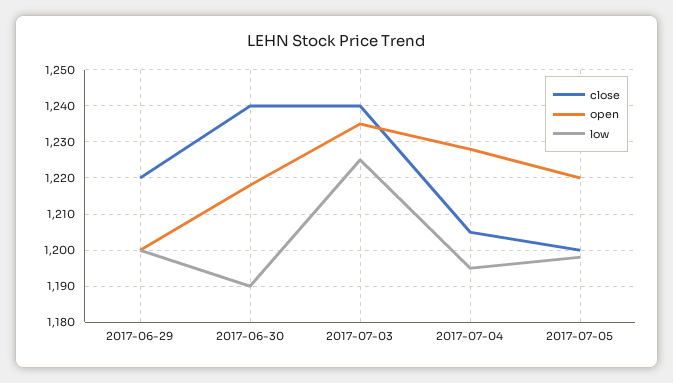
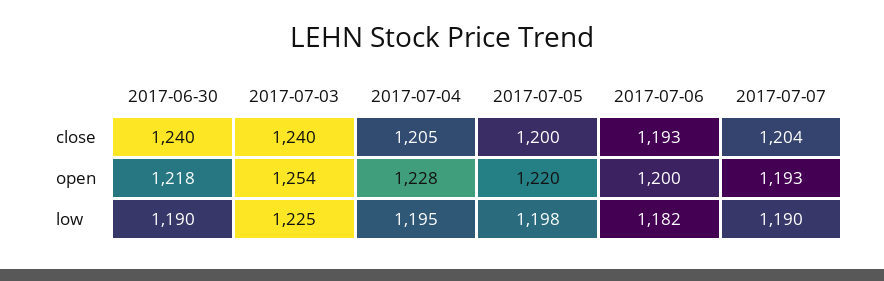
close, 2017-06-29: 1220 -> none
open, 2017-06-29: 1200 -> none
low, 2017-06-29: 1200 -> none
open, 2017-07-03: 1235 -> 1254
close, 2017-07-06: none -> 1193
close, 2017-07-07: none -> 1204
open, 2017-07-06: none -> 1200
open, 2017-07-07: none -> 1193
low, 2017-07-06: none -> 1182
low, 2017-07-07: none -> 1190

